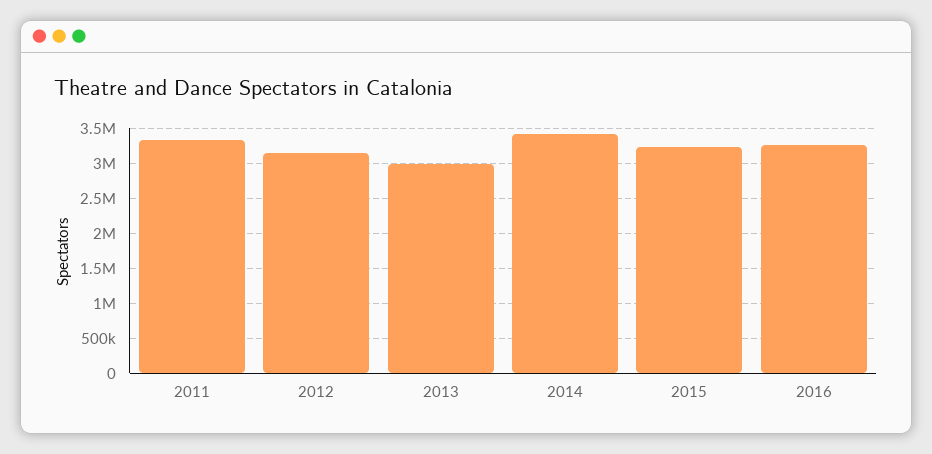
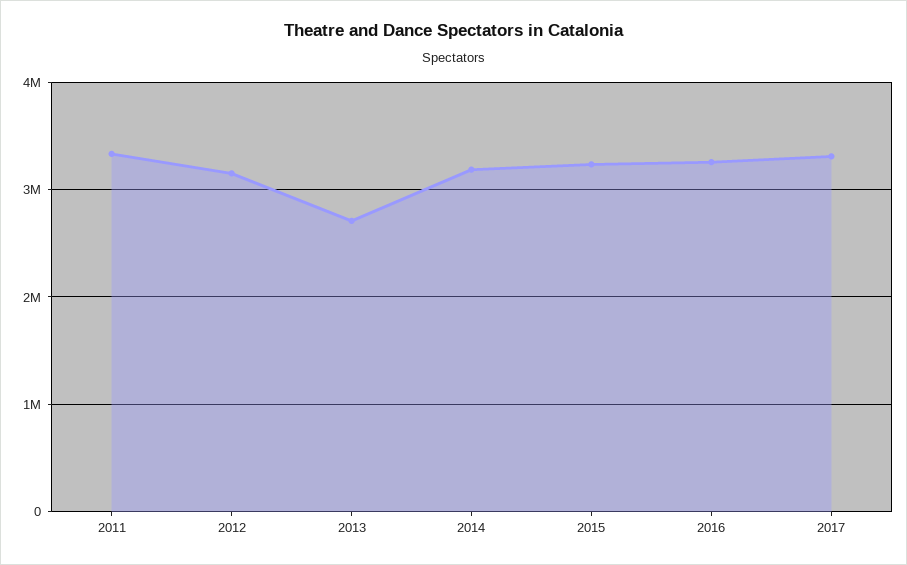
2013: 3000000 -> 2700000
2014: 3400000 -> 3200000
2017: none -> 3300000

